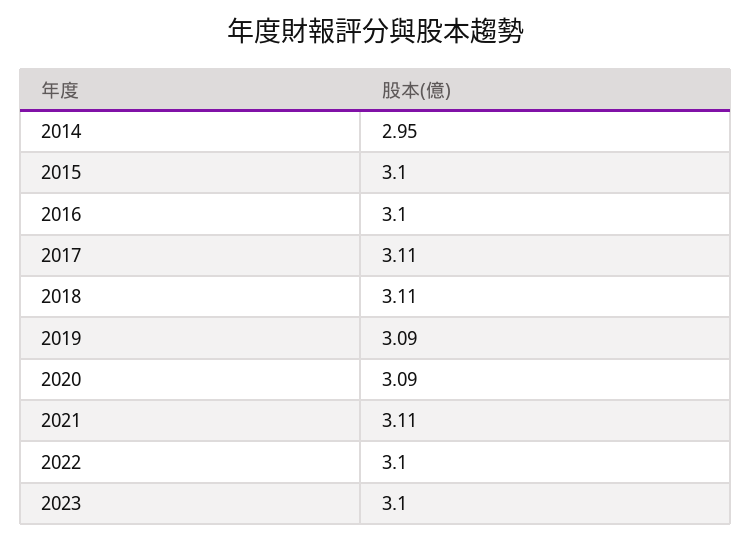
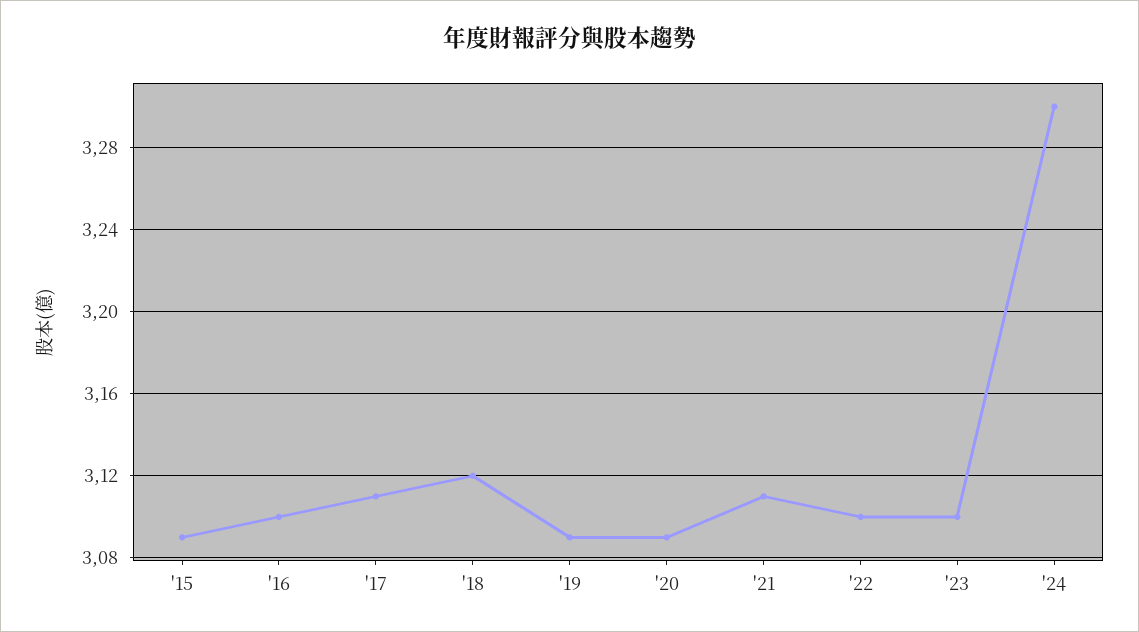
2014: 2.95 -> none
2015: 3.1 -> 3.09
2018: 3.11 -> 3.12
'24: none -> 3.3

